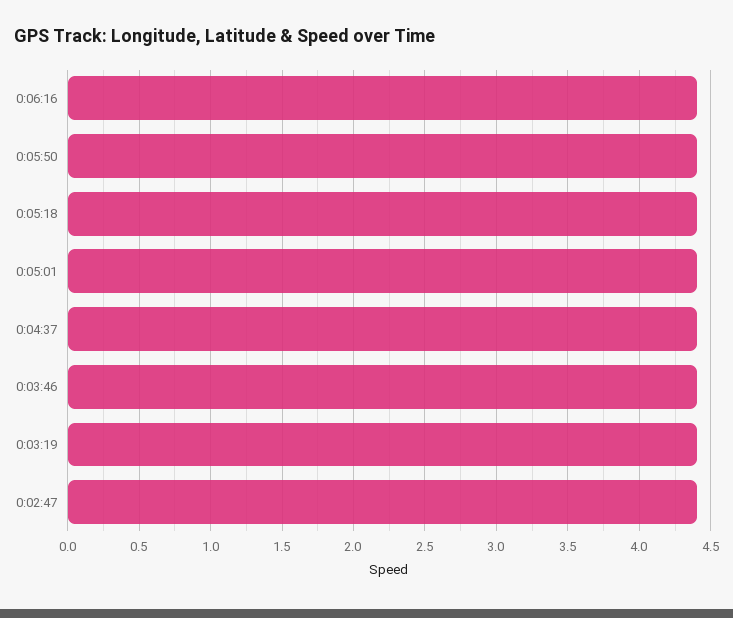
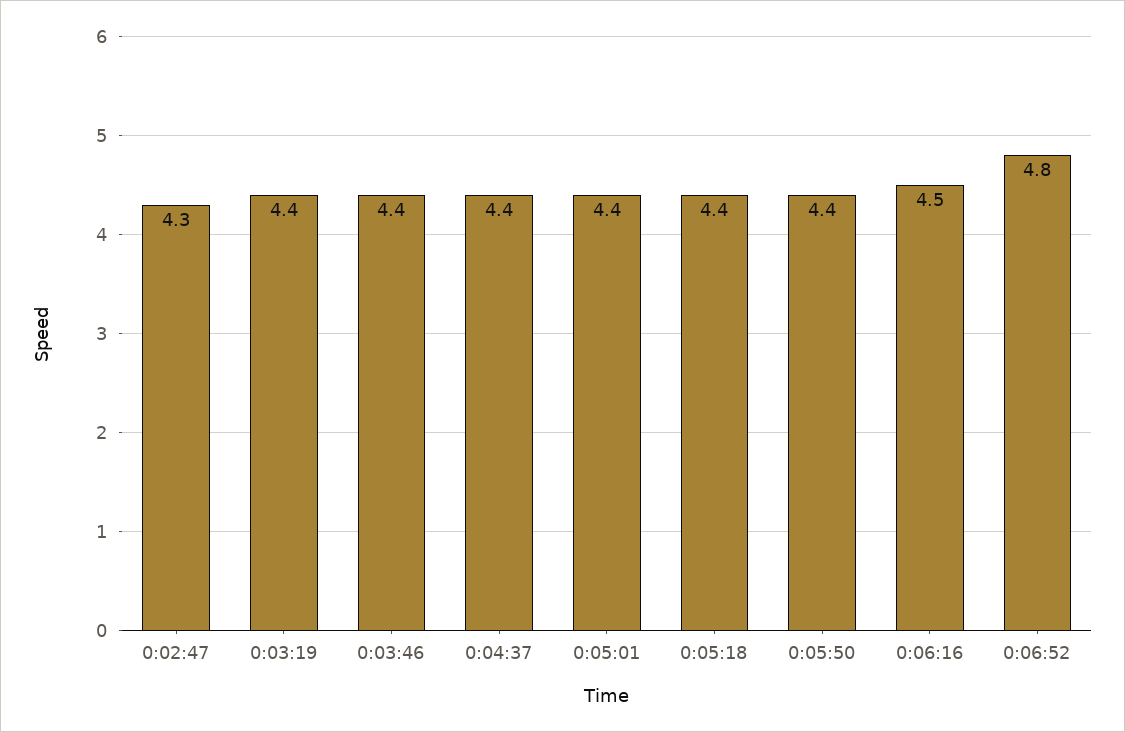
0:06:16: 4.4 -> 4.5
0:02:47: 4.4 -> 4.3
0:06:52: none -> 4.8

